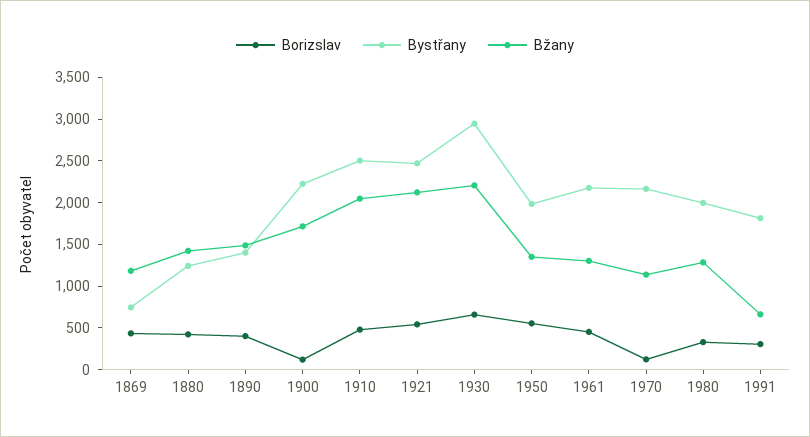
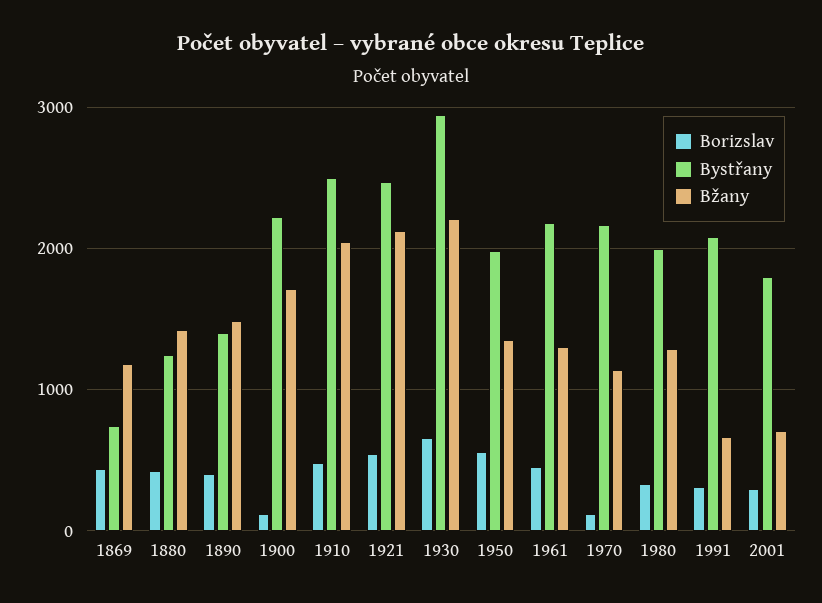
Bystřany, 1991: 1800 -> 2100
Borizslav, 2001: none -> 300
Bystřany, 2001: none -> 1800
Bžany, 2001: none -> 700

